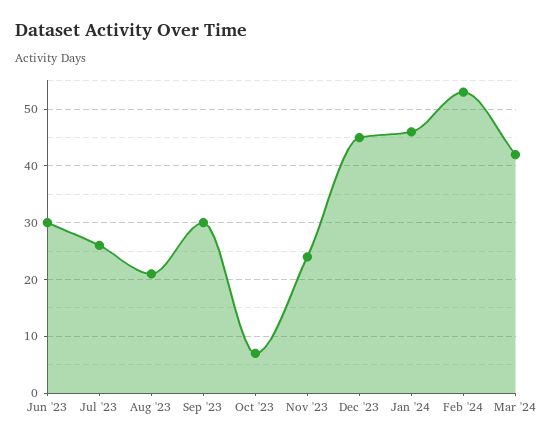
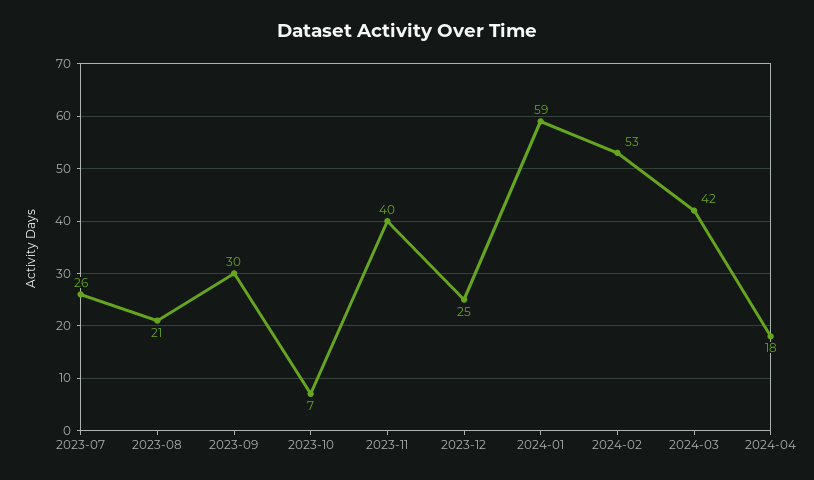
Jun '23: 30 -> none
Nov '23: 25 -> 40
Dec '23: 45 -> 25
Jan '24: 45 -> 59
2024-04: none -> 18

